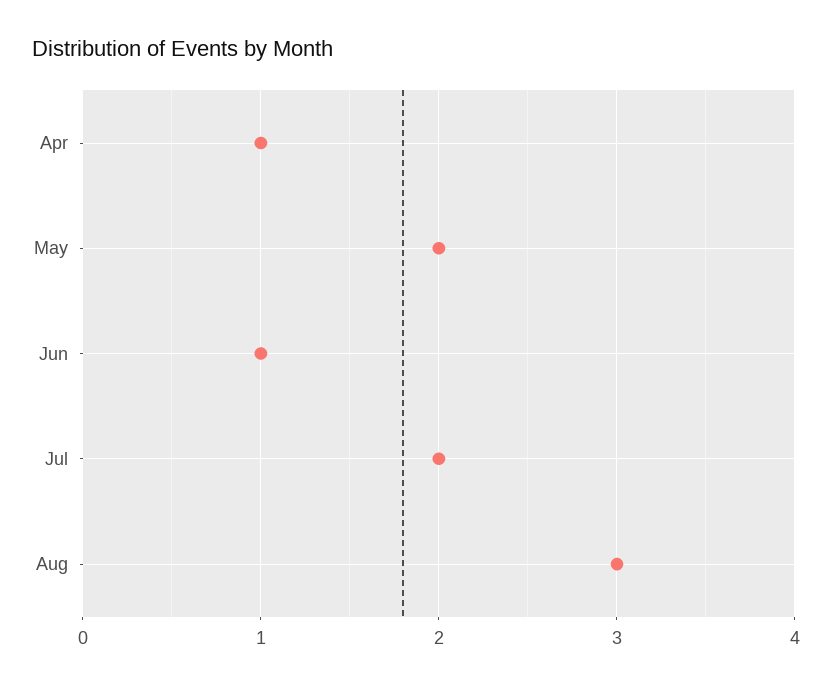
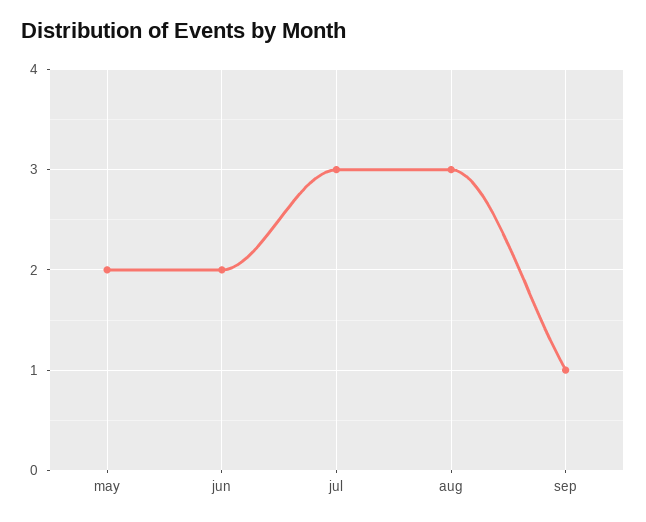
Apr: 1 -> none
Jun: 1 -> 2
Jul: 2 -> 3
sep: none -> 1

